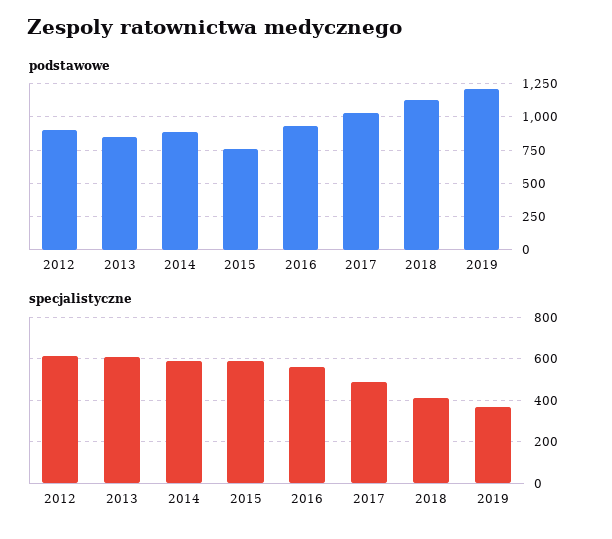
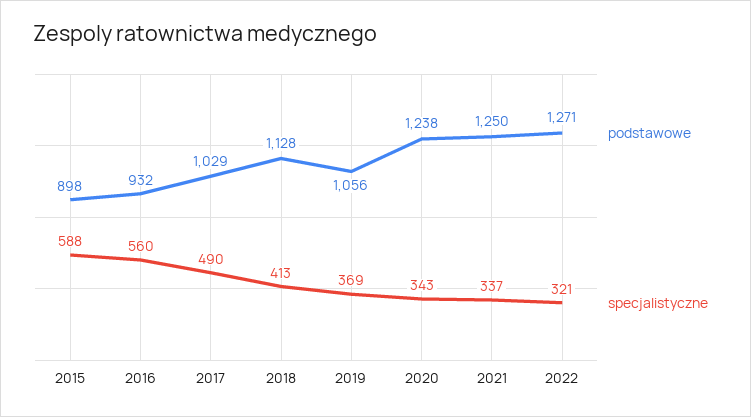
podstawowe, 2012: 900 -> none
podstawowe, 2013: 850 -> none
podstawowe, 2014: 900 -> none
podstawowe, 2015: 750 -> 898
podstawowe, 2019: 1200 -> 1056
specjalistyczne, 2012: 600 -> none
specjalistyczne, 2013: 600 -> none
specjalistyczne, 2014: 600 -> none
podstawowe, 2020: none -> 1238
specjalistyczne, 2020: none -> 343
podstawowe, 2021: none -> 1250
specjalistyczne, 2021: none -> 337
podstawowe, 2022: none -> 1271
specjalistyczne, 2022: none -> 321

